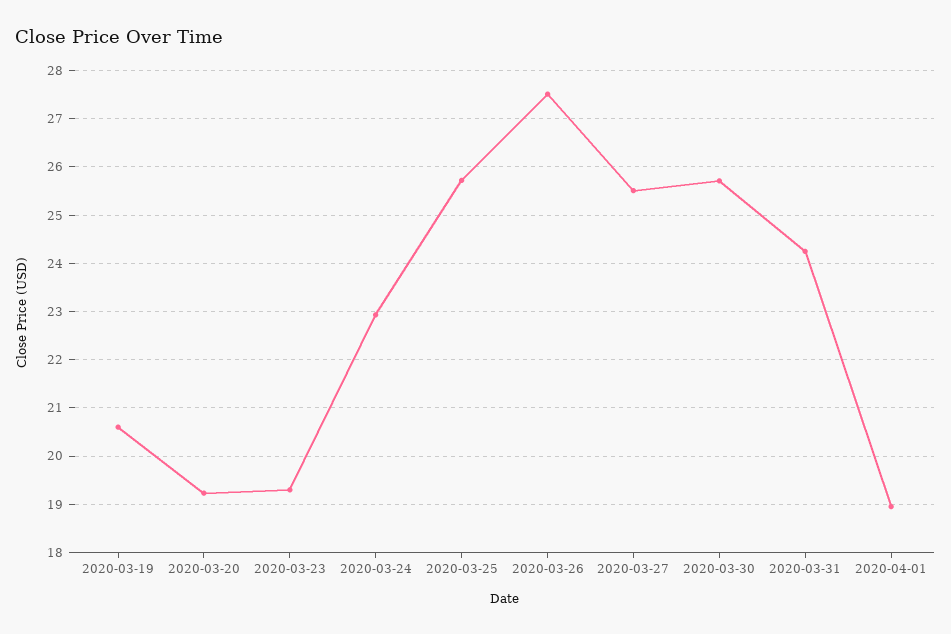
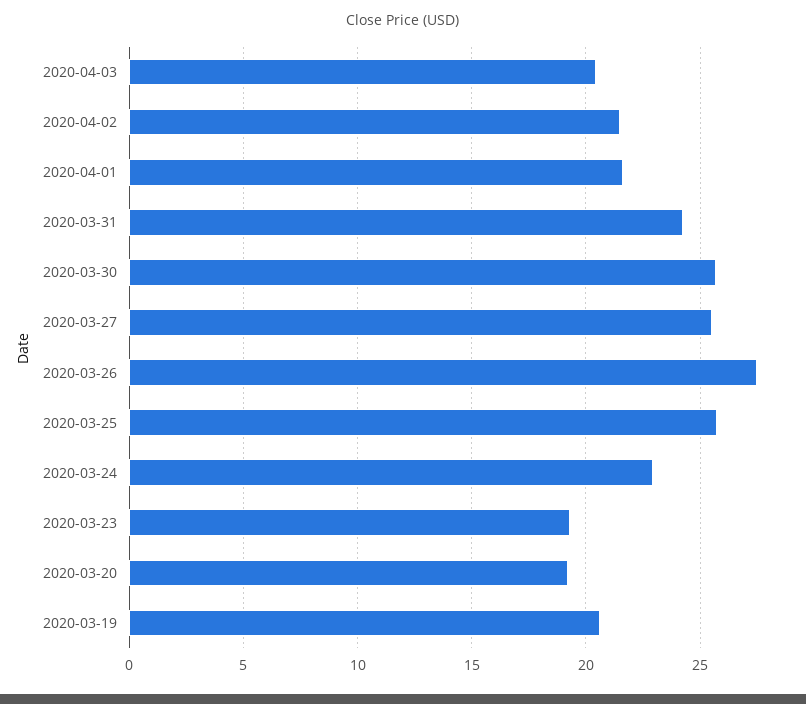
2020-04-01: 19 -> 21.5
2020-04-03: none -> 20.5
2020-04-02: none -> 21.5

